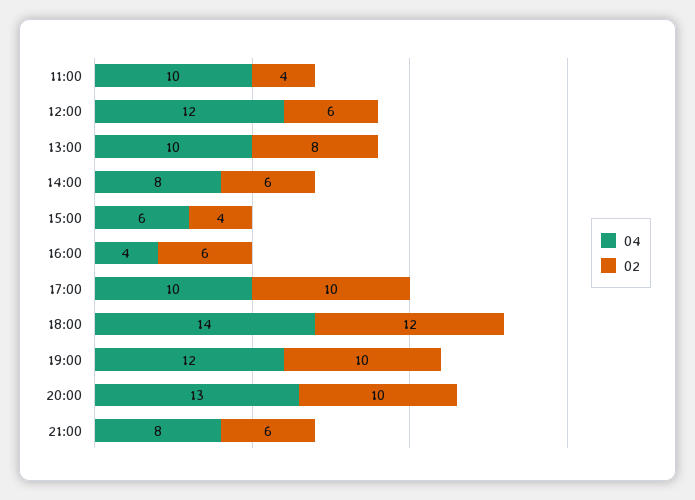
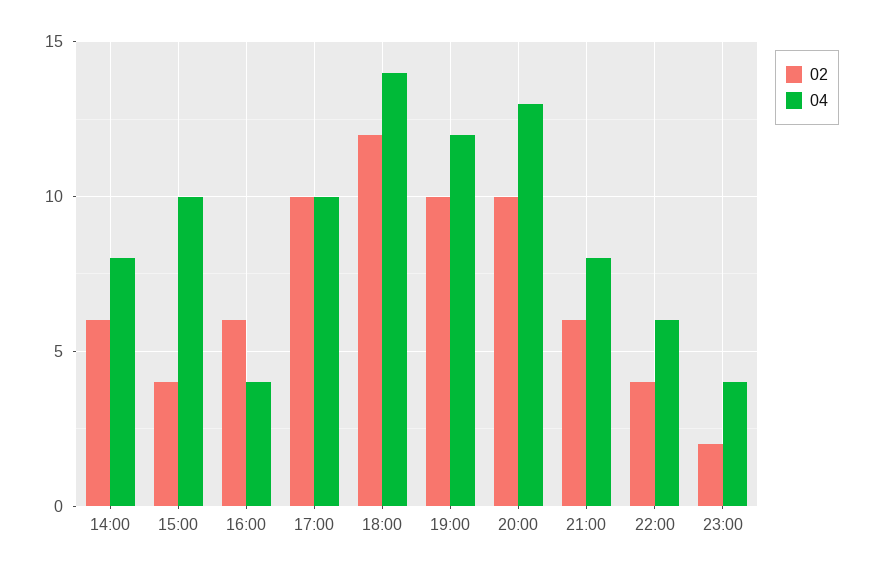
04, 11:00: 10 -> none
02, 11:00: 4 -> none
04, 12:00: 12 -> none
02, 12:00: 6 -> none
04, 13:00: 10 -> none
02, 13:00: 8 -> none
04, 15:00: 6 -> 10
02, 22:00: none -> 4
04, 22:00: none -> 6
02, 23:00: none -> 2
04, 23:00: none -> 4

